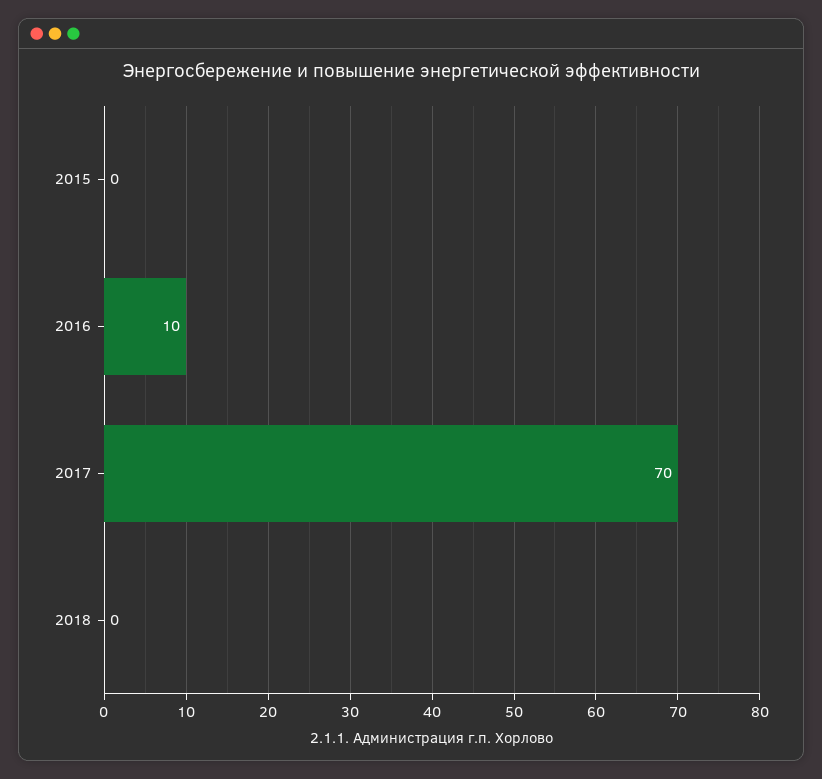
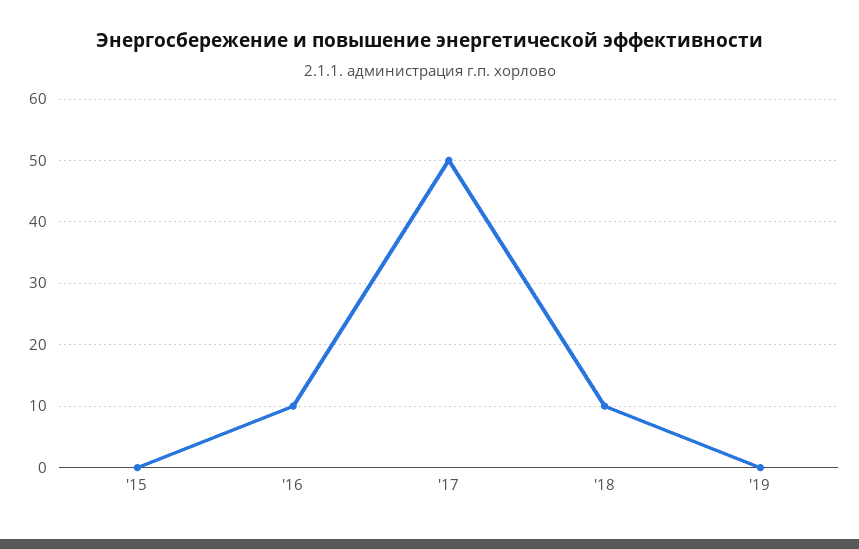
2017: 70 -> 50
2018: 0 -> 10
'19: none -> 0

